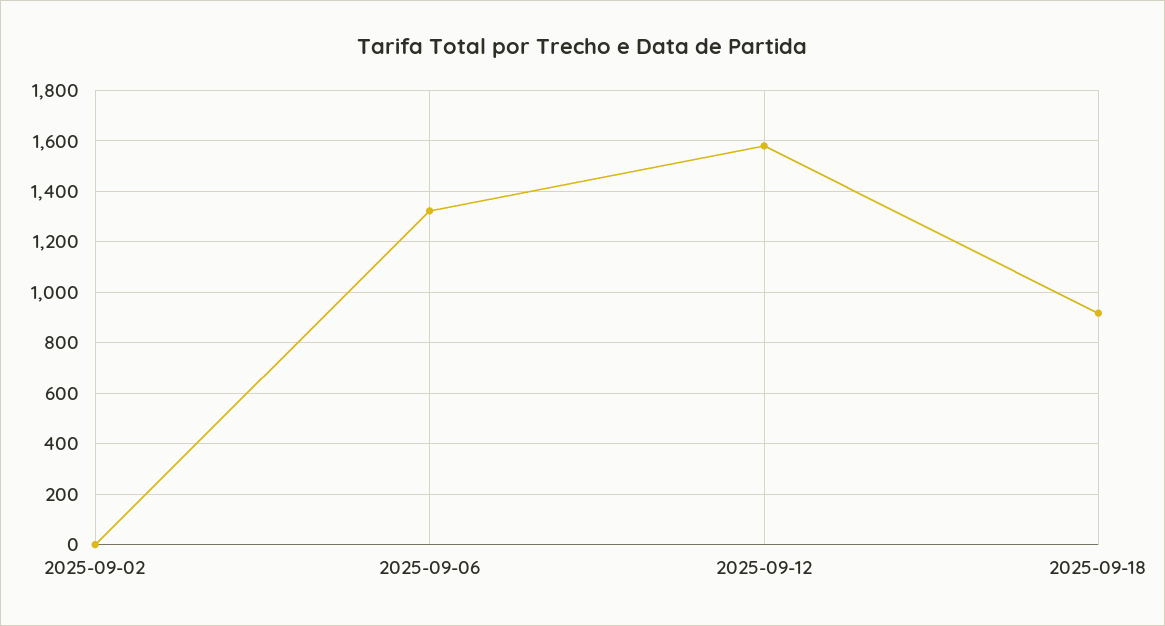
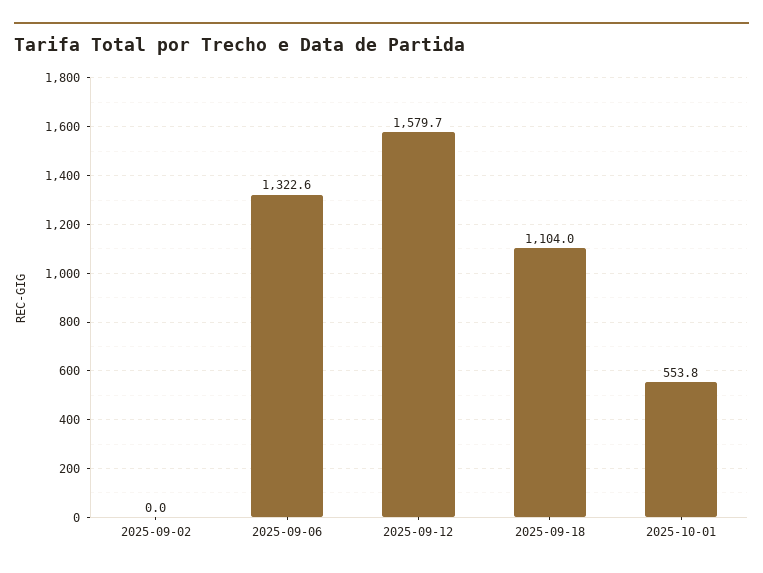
2025-09-18: 925 -> 1104
2025-10-01: none -> 553.8

